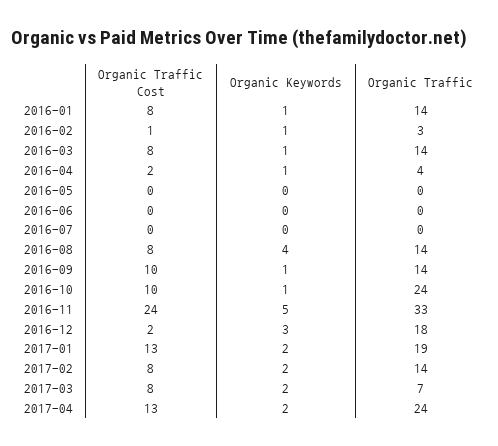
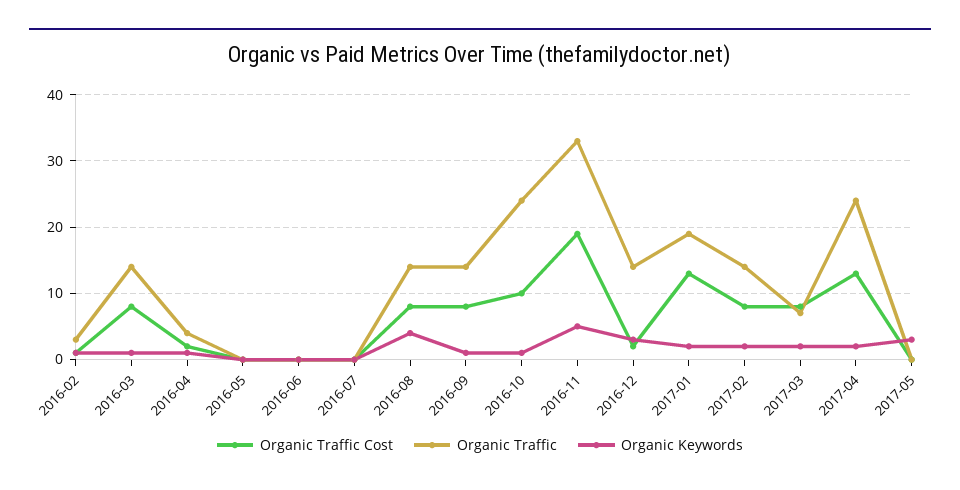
Organic Traffic Cost, 2016-01: 8 -> none
Organic Keywords, 2016-01: 1 -> none
Organic Traffic, 2016-01: 14 -> none
Organic Traffic Cost, 2016-09: 10 -> 8
Organic Traffic Cost, 2016-11: 24 -> 19
Organic Traffic, 2016-12: 18 -> 14
Organic Traffic Cost, 2017-05: none -> 0
Organic Traffic, 2017-05: none -> 0
Organic Keywords, 2017-05: none -> 3

